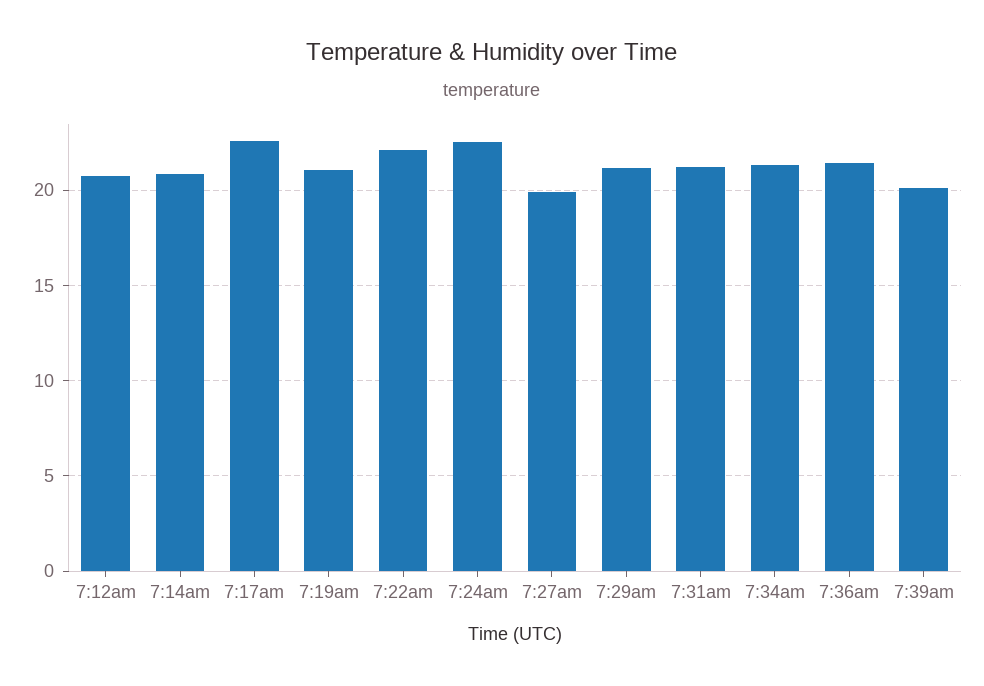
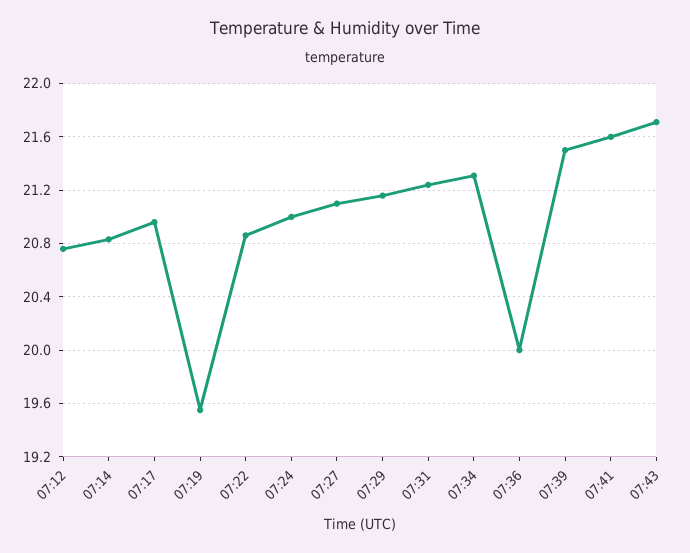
7:17am: 22.5 -> 20.95
7:19am: 21 -> 19.55
7:22am: 22 -> 20.85
7:24am: 22.5 -> 21
7:27am: 20 -> 21.1
7:36am: 21.5 -> 20
7:39am: 20 -> 21.5
07:41: none -> 21.6
07:43: none -> 21.7

